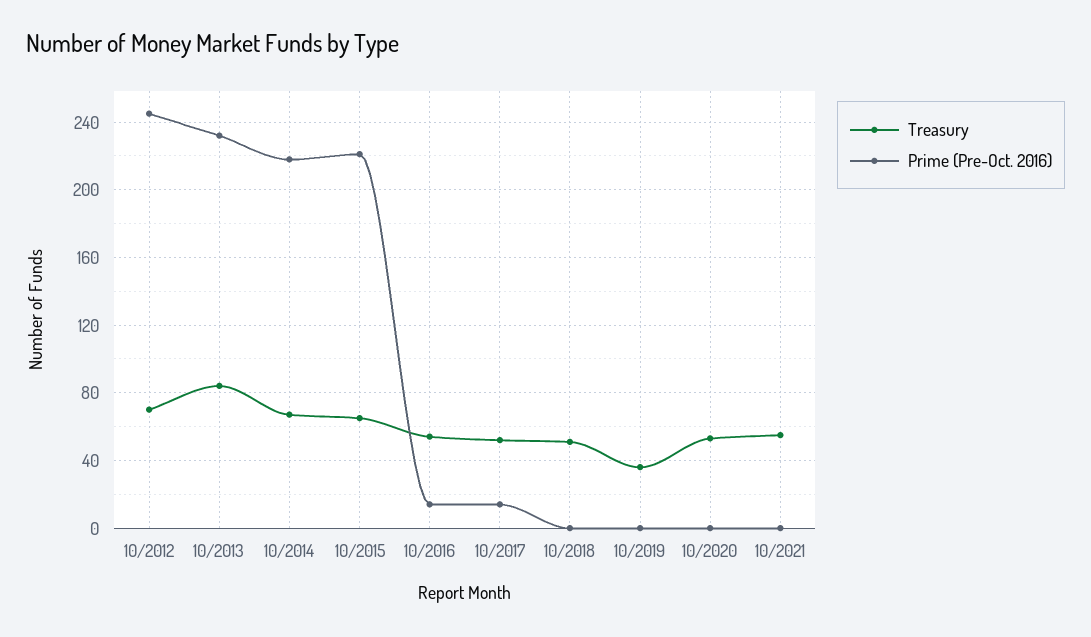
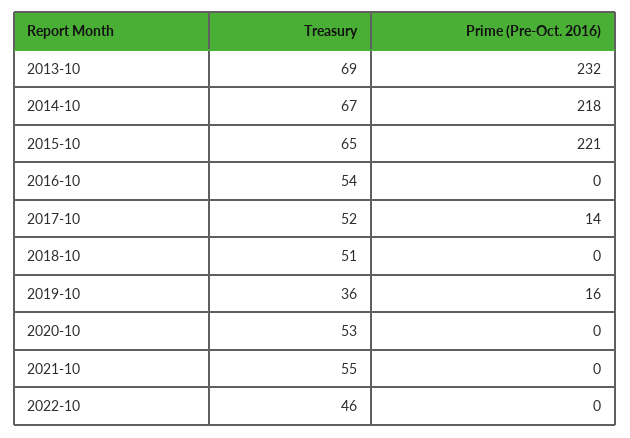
Treasury, 10/2012: 70 -> none
Prime (Pre-Oct. 2016), 10/2012: 245 -> none
Treasury, 10/2013: 85 -> 69
Prime (Pre-Oct. 2016), 10/2016: 15 -> 0
Prime (Pre-Oct. 2016), 10/2019: 0 -> 16
Treasury, 2022-10: none -> 46
Prime (Pre-Oct. 2016), 2022-10: none -> 0

